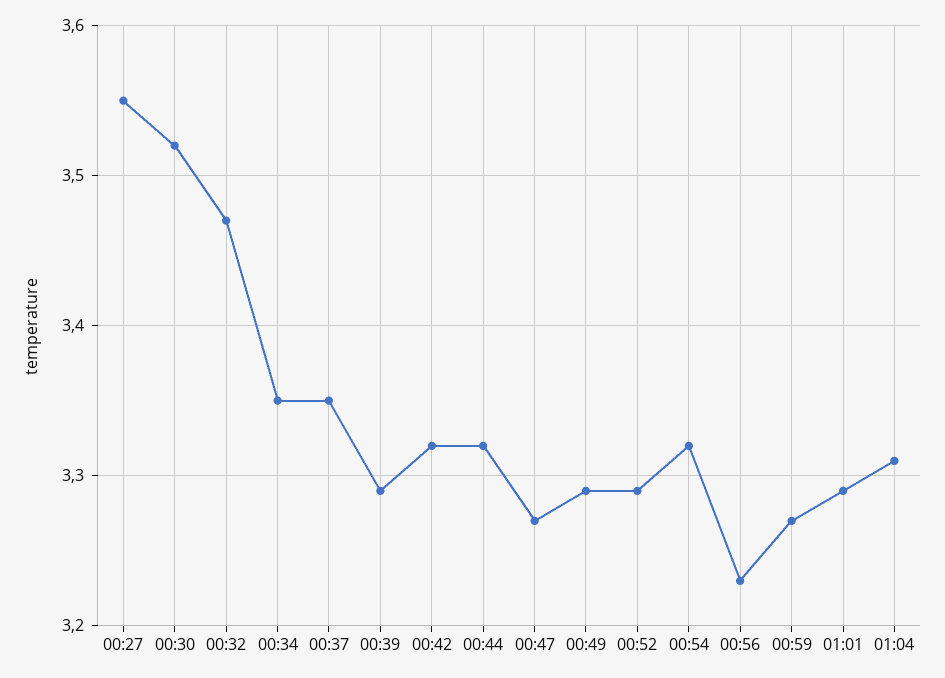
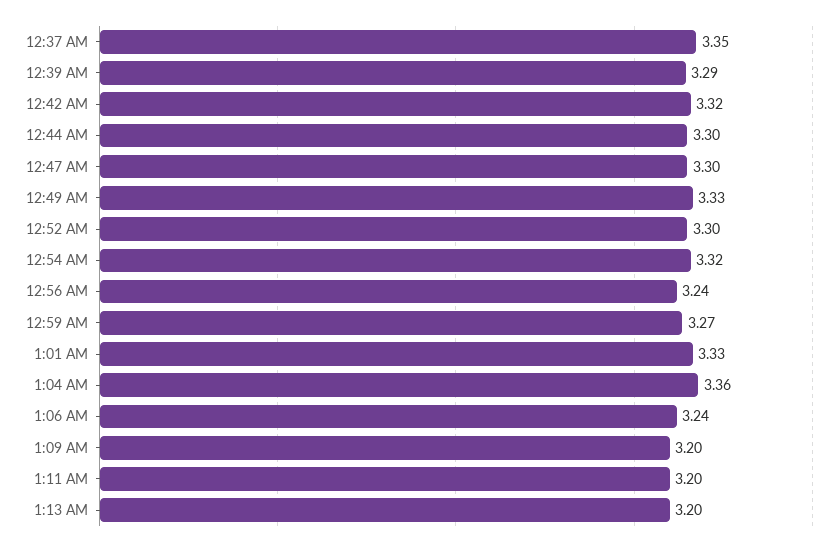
00:27: 3.55 -> none
00:30: 3.52 -> none
00:32: 3.47 -> none
00:34: 3.35 -> none
00:44: 3.32 -> 3.3
00:47: 3.27 -> 3.3
00:49: 3.29 -> 3.33
00:52: 3.29 -> 3.3
00:56: 3.23 -> 3.24
01:01: 3.29 -> 3.33
01:04: 3.31 -> 3.36
1:06 AM: none -> 3.24
1:09 AM: none -> 3.2
1:11 AM: none -> 3.2
1:13 AM: none -> 3.2

